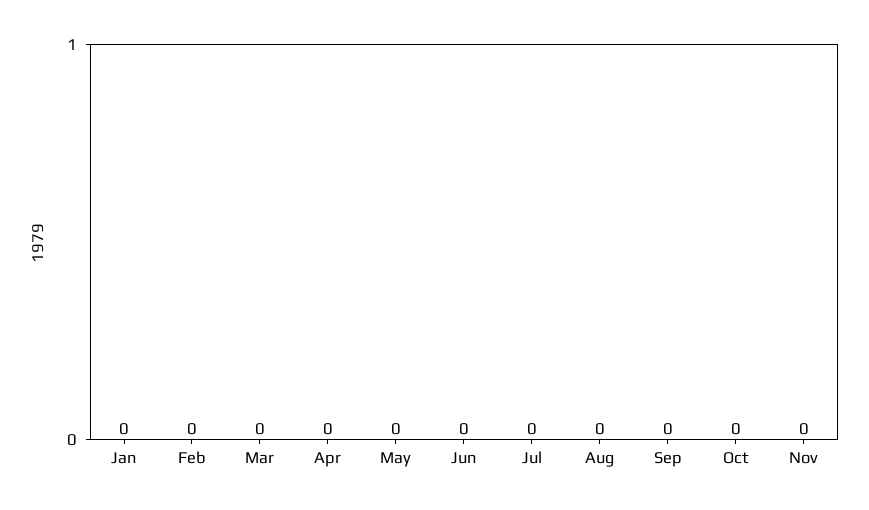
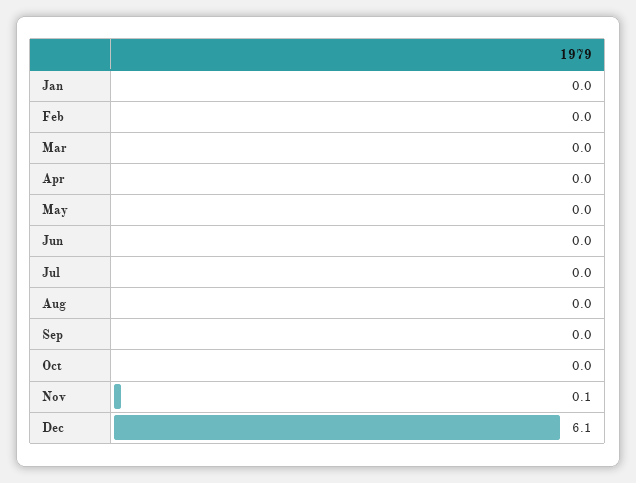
Nov: 0 -> 0.1
Dec: none -> 6.1

